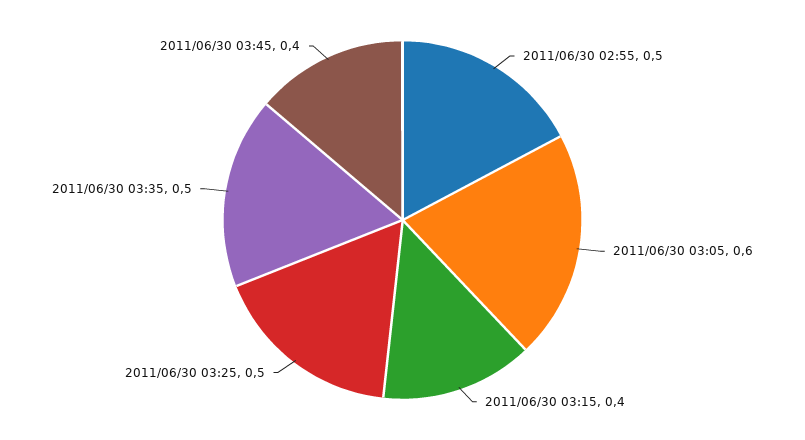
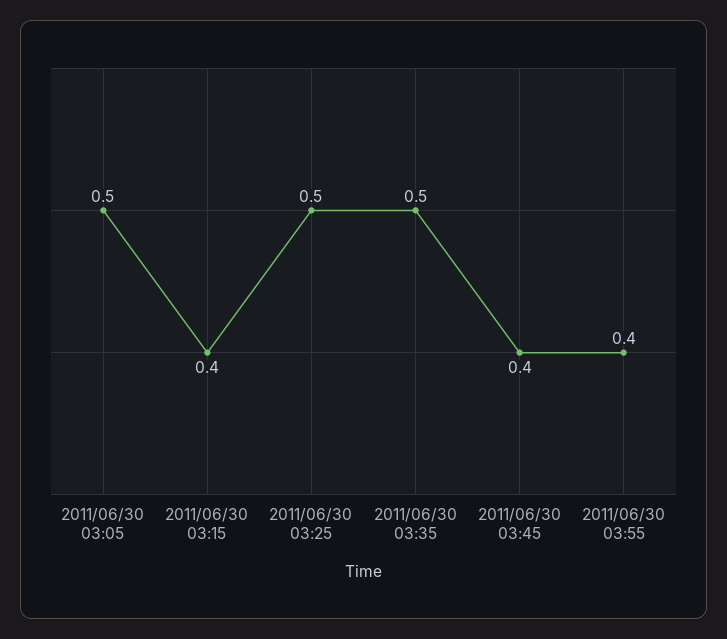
2011/06/30 02:55: 0.5 -> none
2011/06/30 03:05: 0.6 -> 0.5
2011/06/30 03:55: none -> 0.4

